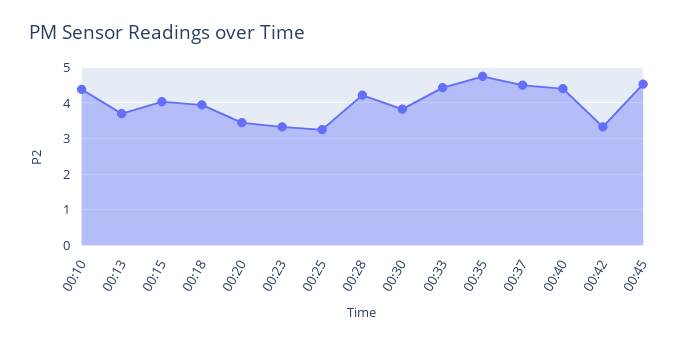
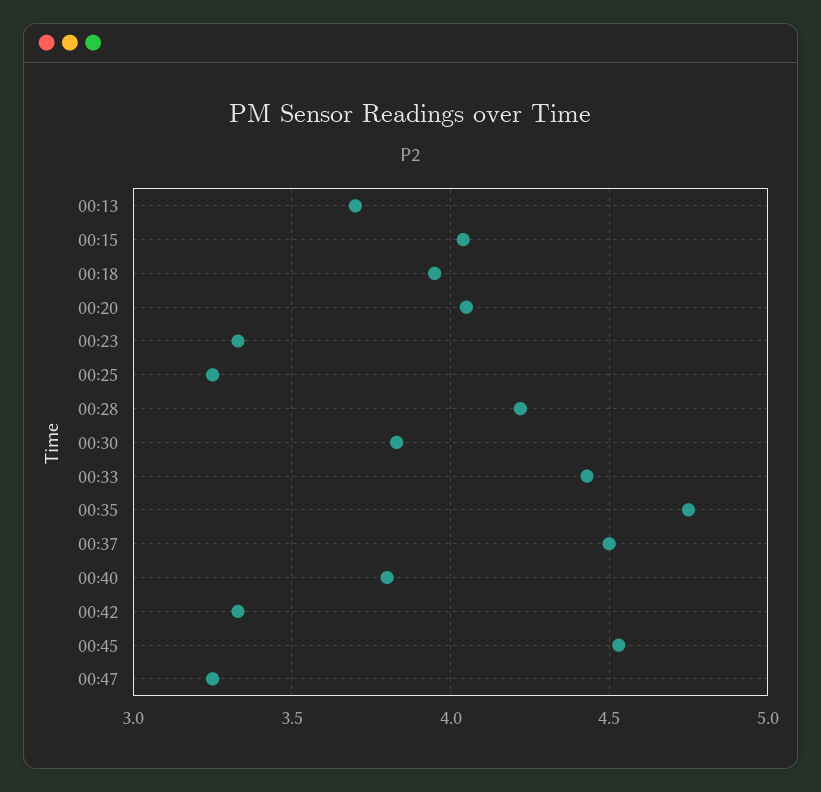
00:10: 4.4 -> none
00:20: 3.4 -> 4.05
00:40: 4.4 -> 3.8
00:47: none -> 3.25

